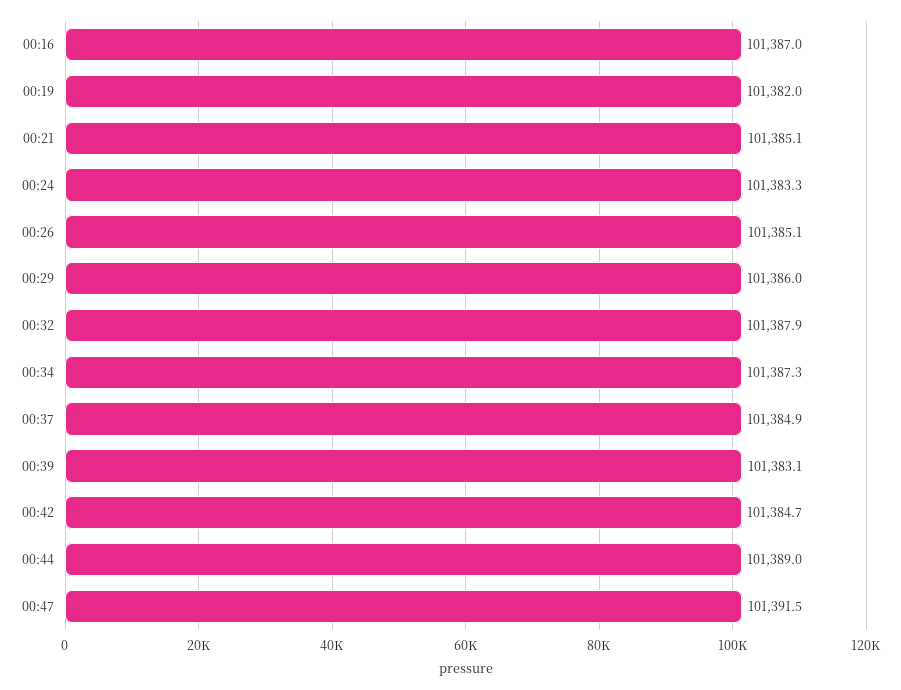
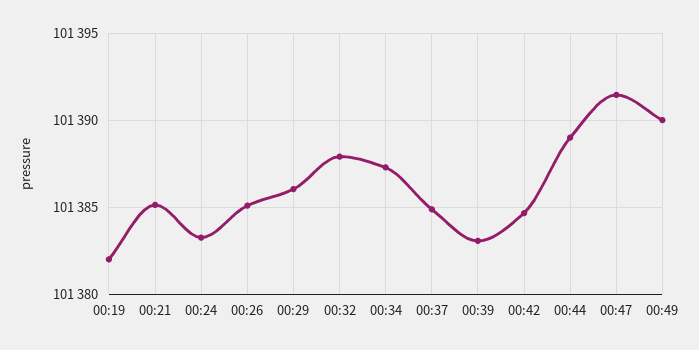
00:16: 101387 -> none
00:49: none -> 101390

